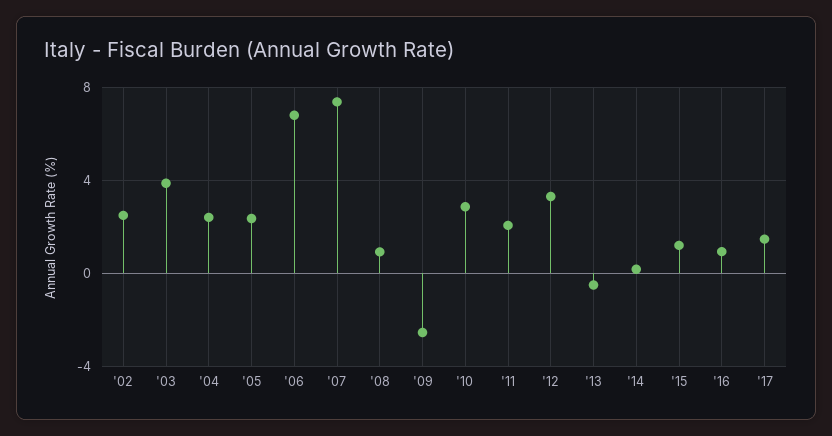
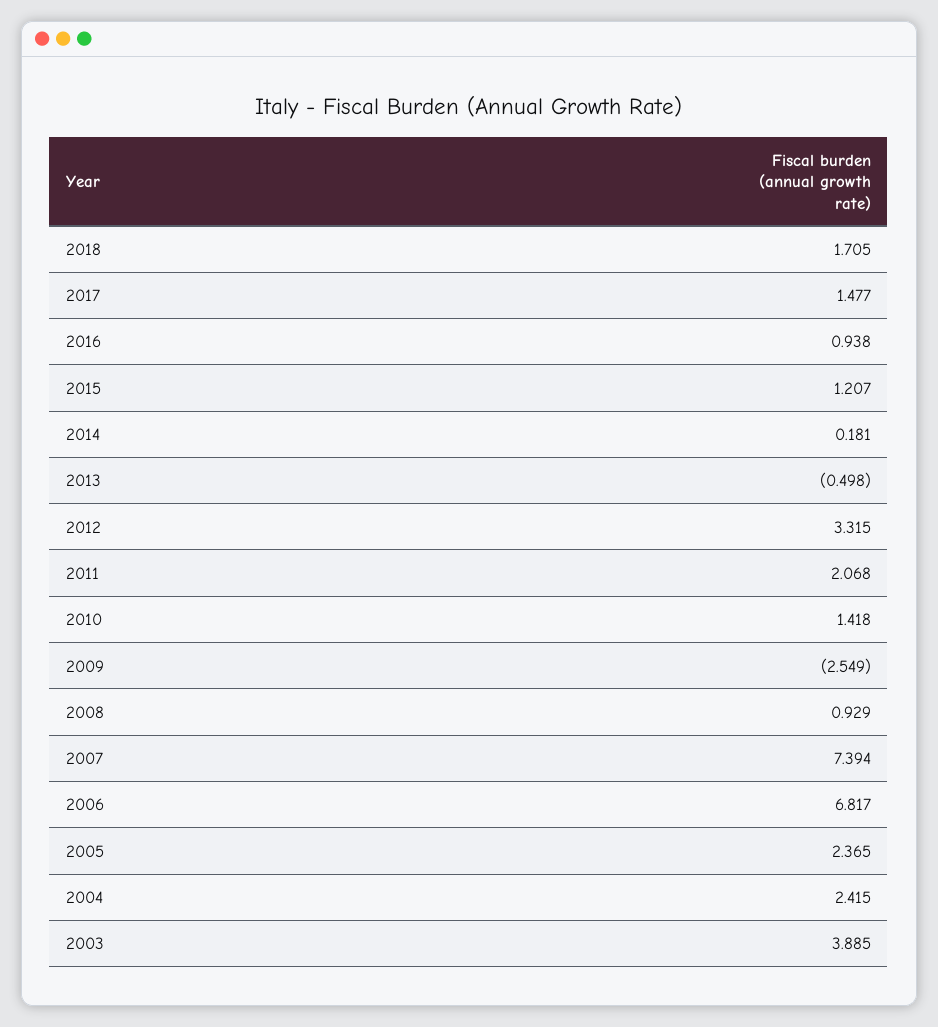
'02: 2.5 -> none
'10: 3 -> 1.418
2018: none -> 1.705

